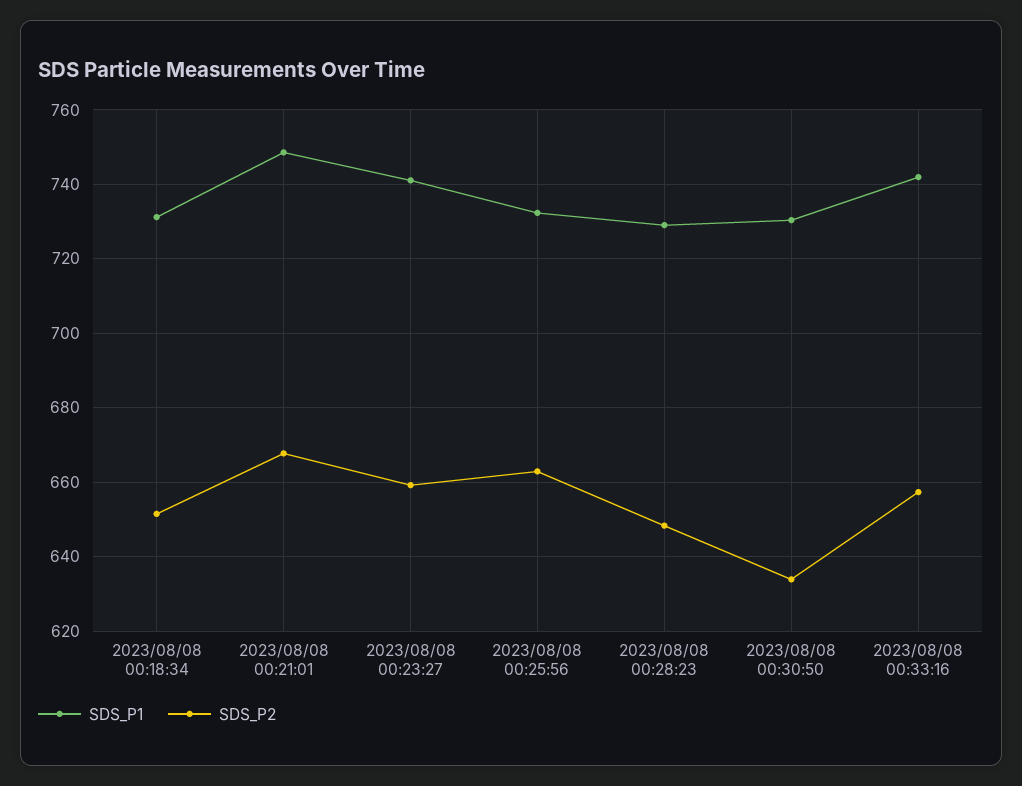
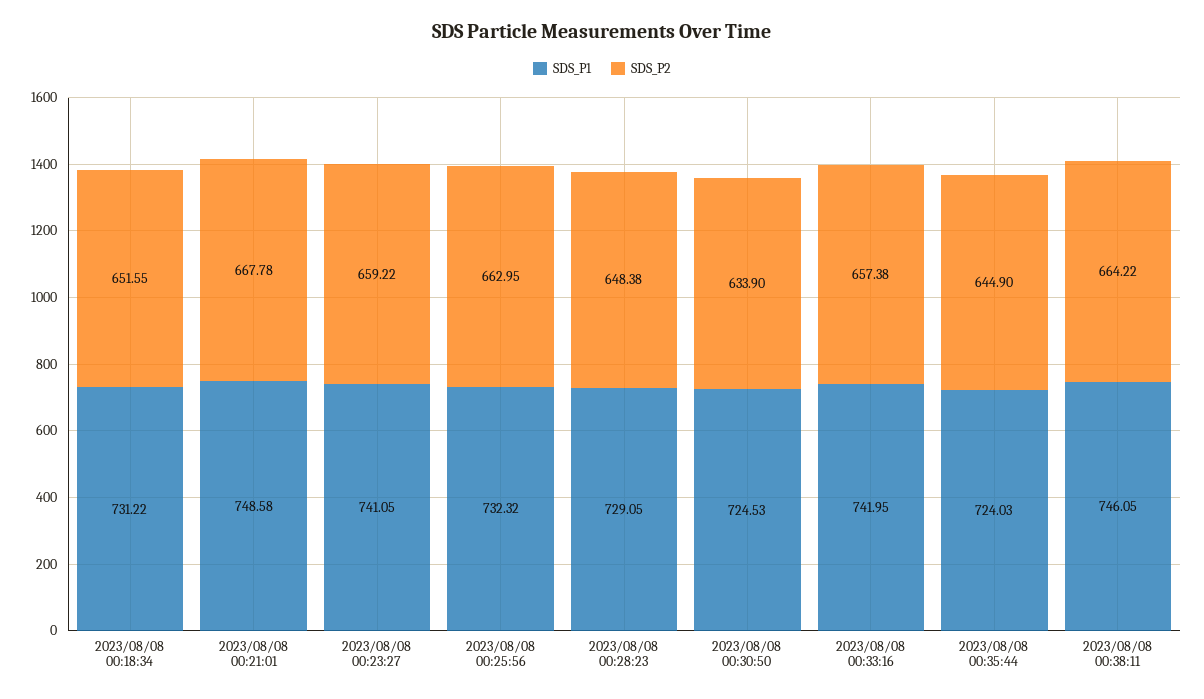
SDS_P1, 2023/08/08 00:30:50: 730 -> 724.53
SDS_P1, 2023/08/08 00:35:44: none -> 724.03
SDS_P2, 2023/08/08 00:35:44: none -> 644.9
SDS_P1, 2023/08/08 00:38:11: none -> 746.05
SDS_P2, 2023/08/08 00:38:11: none -> 664.22

